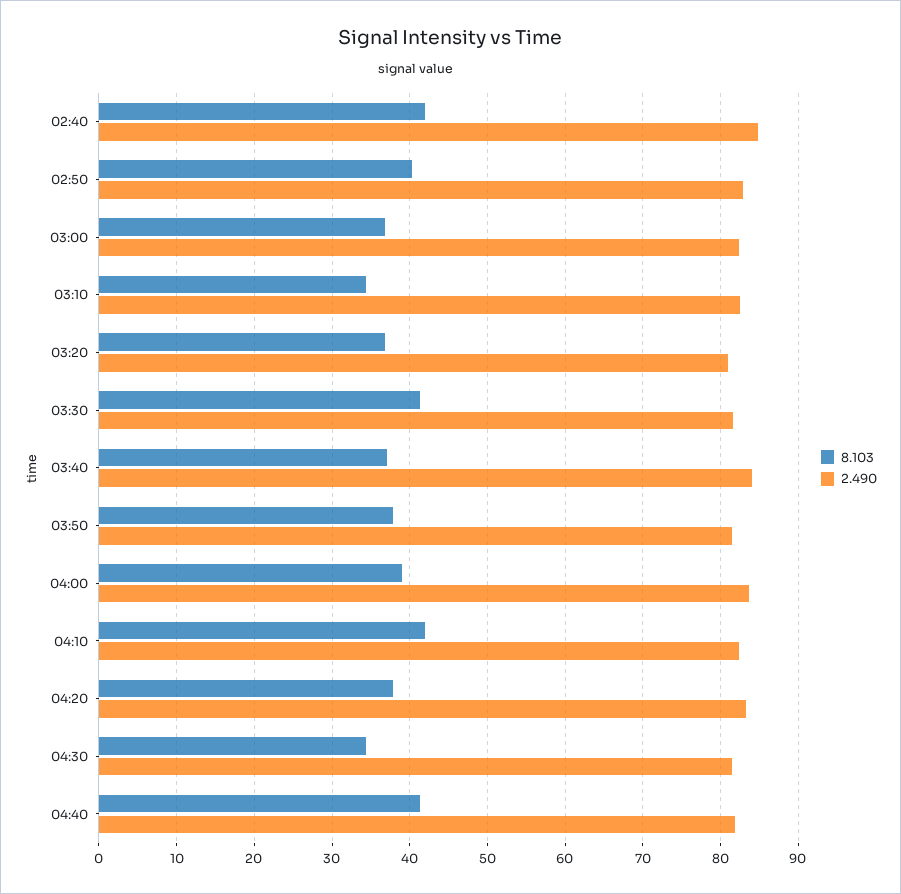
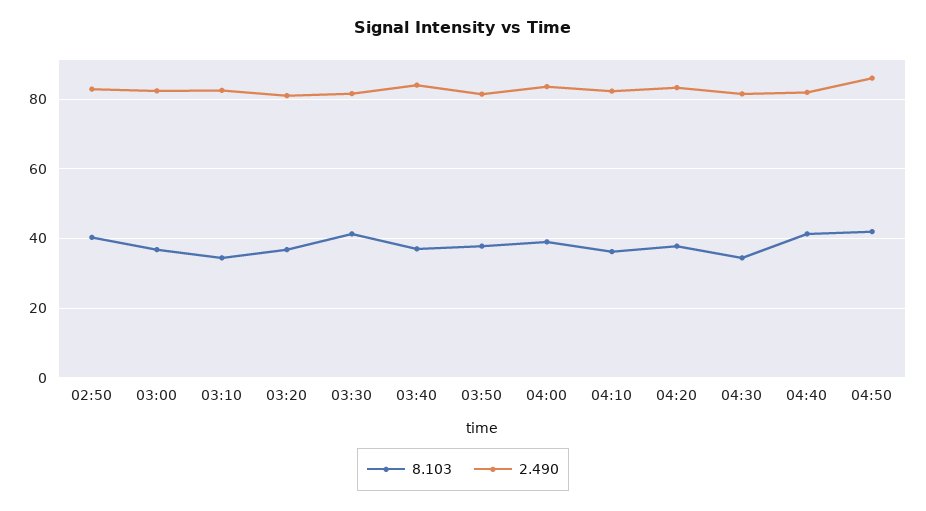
8.103, 02:40: 42 -> none
2.490, 02:40: 85 -> none
8.103, 04:10: 42 -> 36
8.103, 04:50: none -> 42
2.490, 04:50: none -> 86

